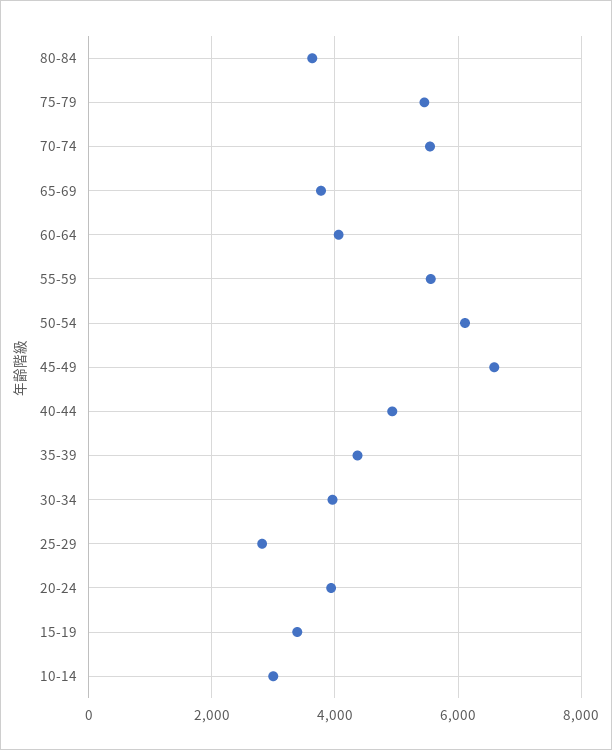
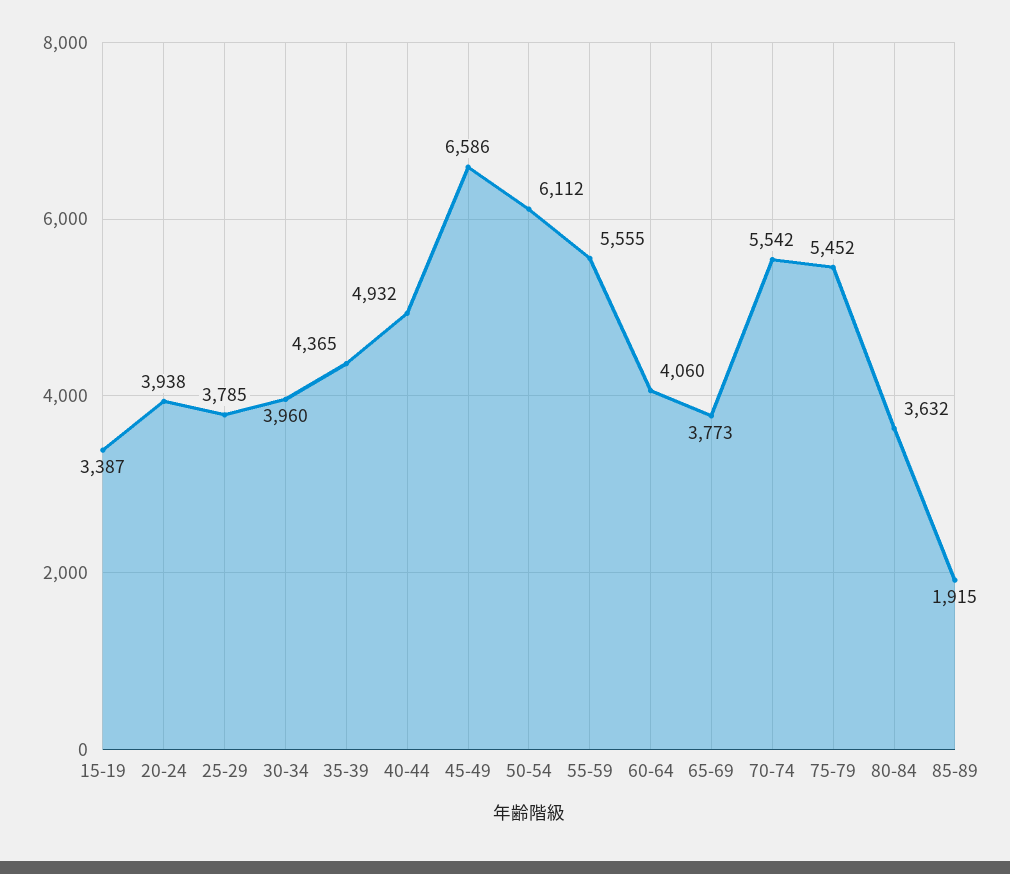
25-29: 2800 -> 3785
10-14: 3000 -> none
85-89: none -> 1915

